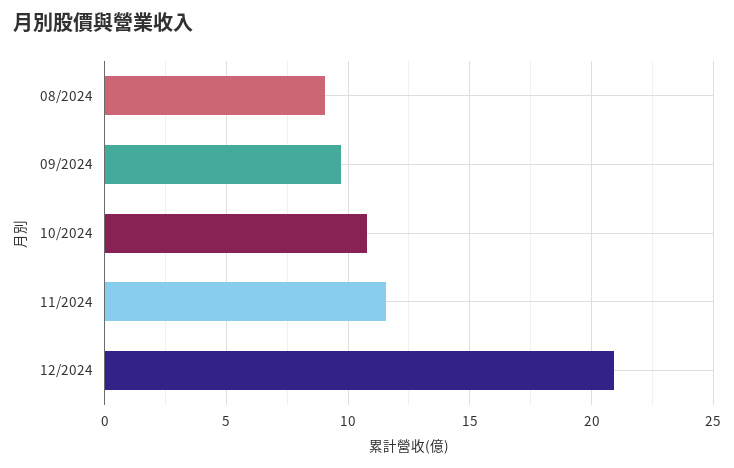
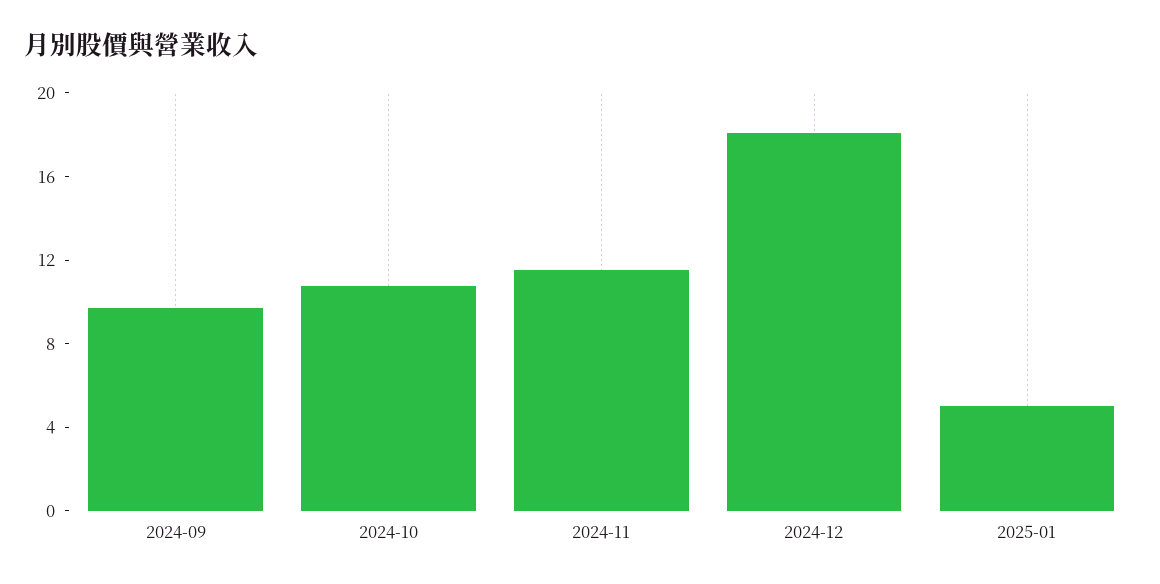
08/2024: 9 -> none
12/2024: 21 -> 18
2025-01: none -> 5

